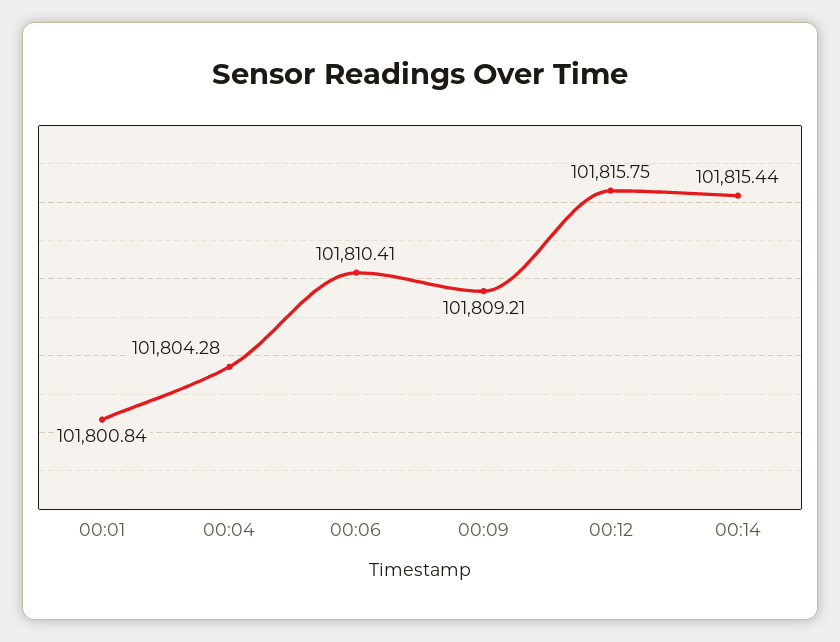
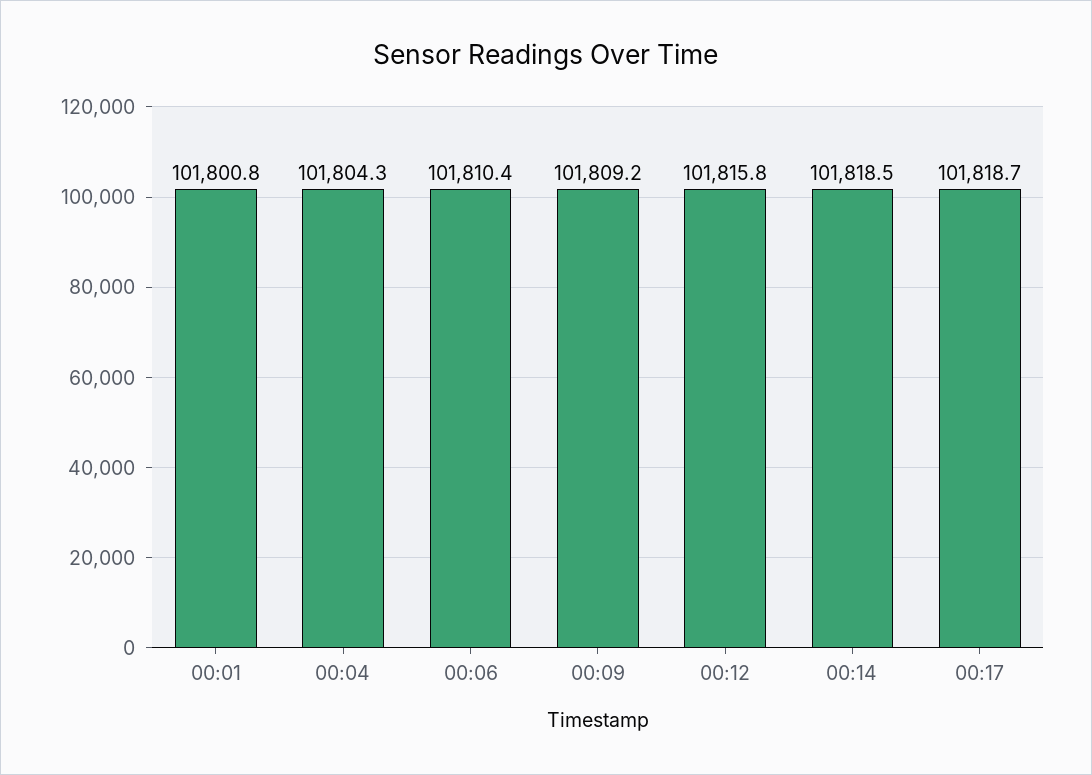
00:14: 101815.44 -> 101818.5
00:17: none -> 101818.7

